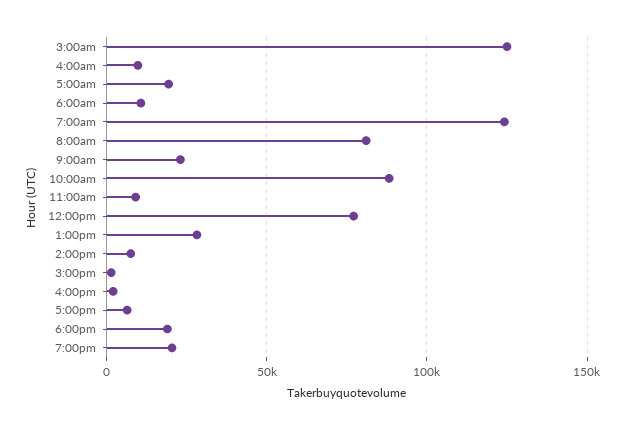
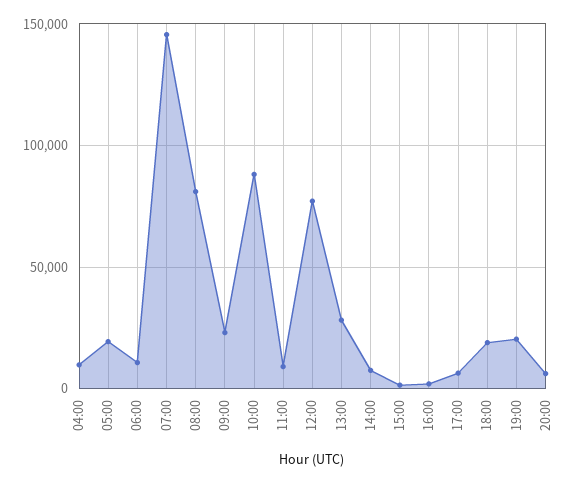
3:00am: 125000 -> none
7:00am: 125000 -> 145000
20:00: none -> 5000

